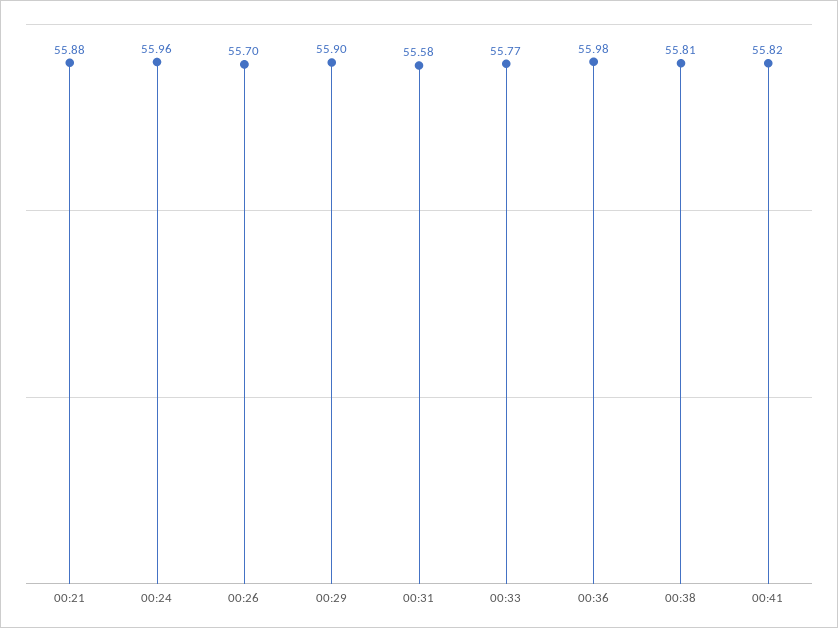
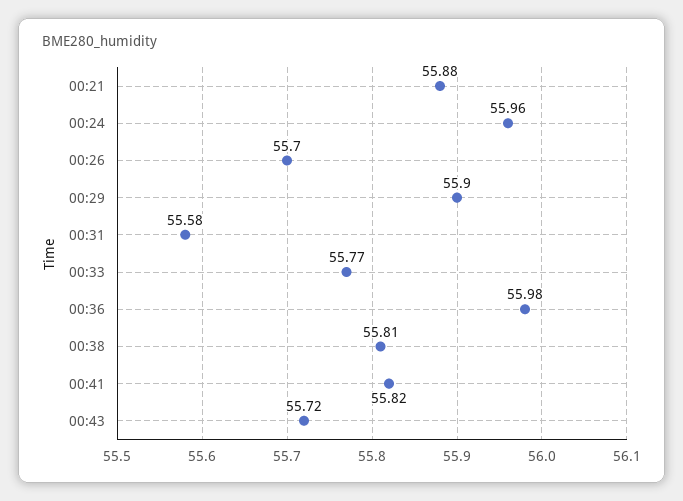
00:43: none -> 55.72

